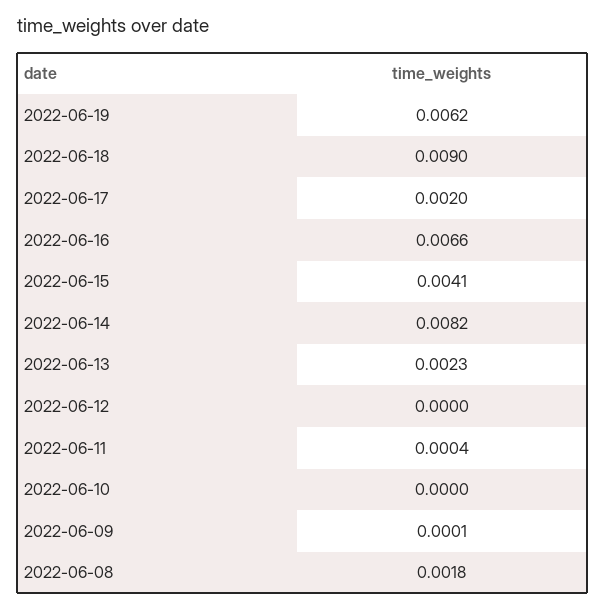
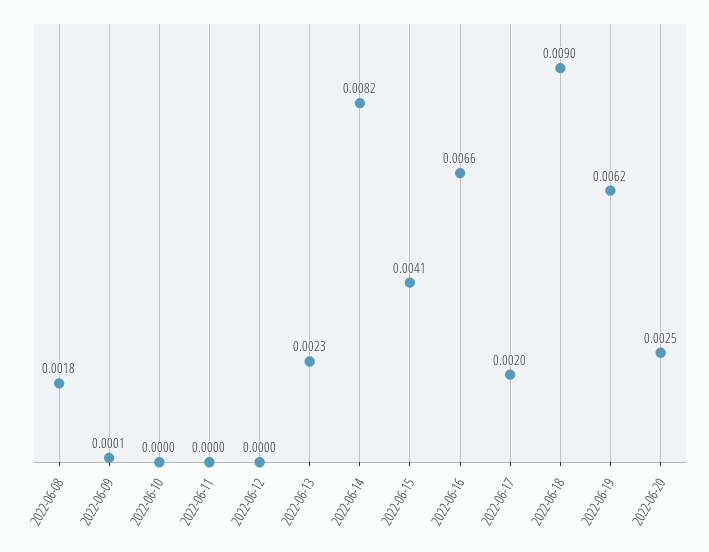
2022-06-11: 0.0004 -> 0
2022-06-20: none -> 0.0025

